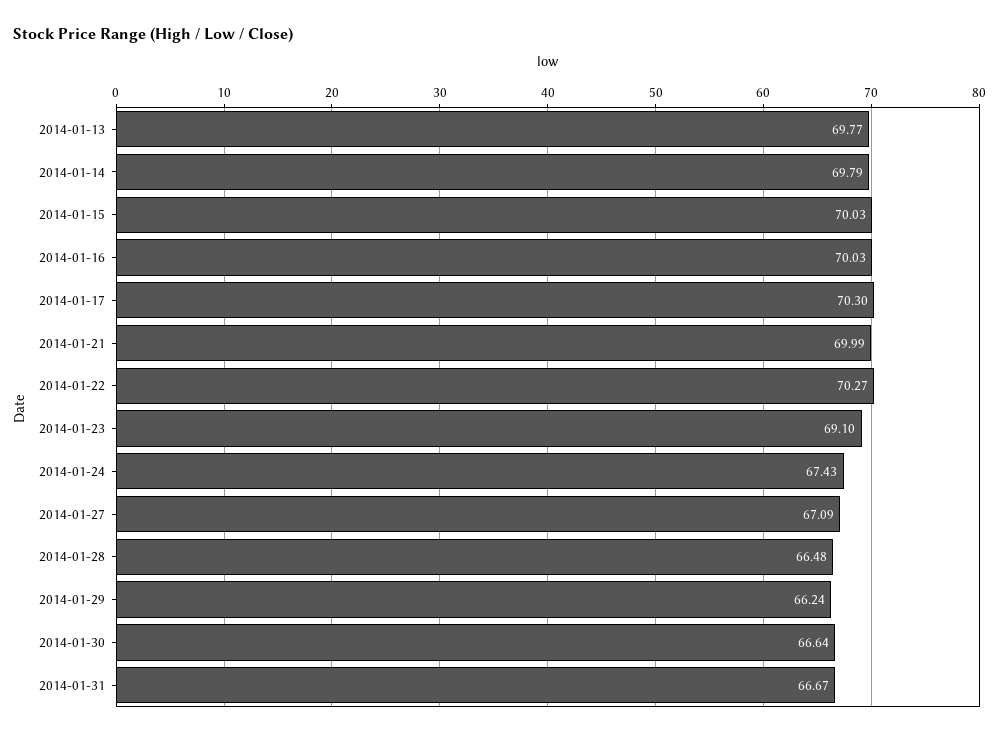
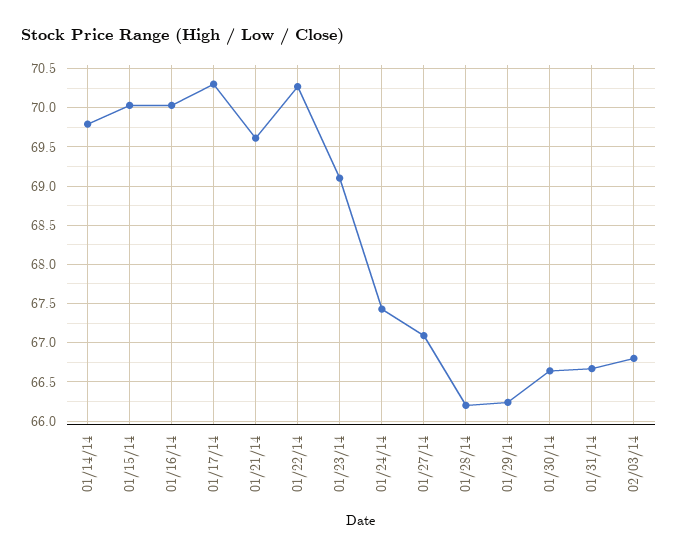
2014-01-13: 69.77 -> none
2014-01-21: 69.99 -> 69.6
2014-01-28: 66.48 -> 66.2
02/03/14: none -> 66.8

